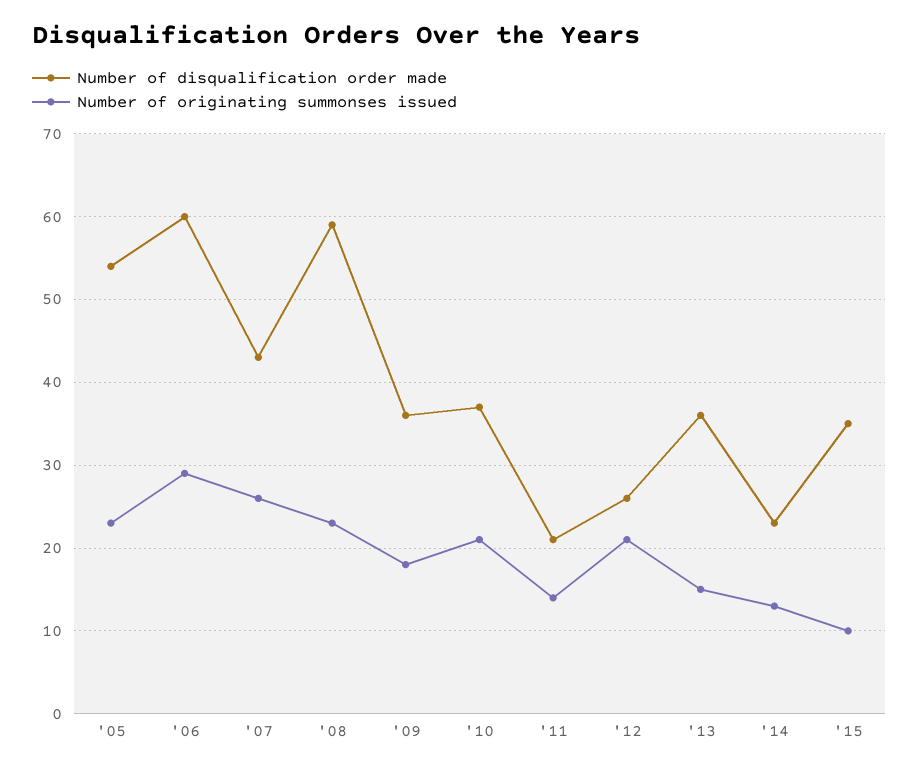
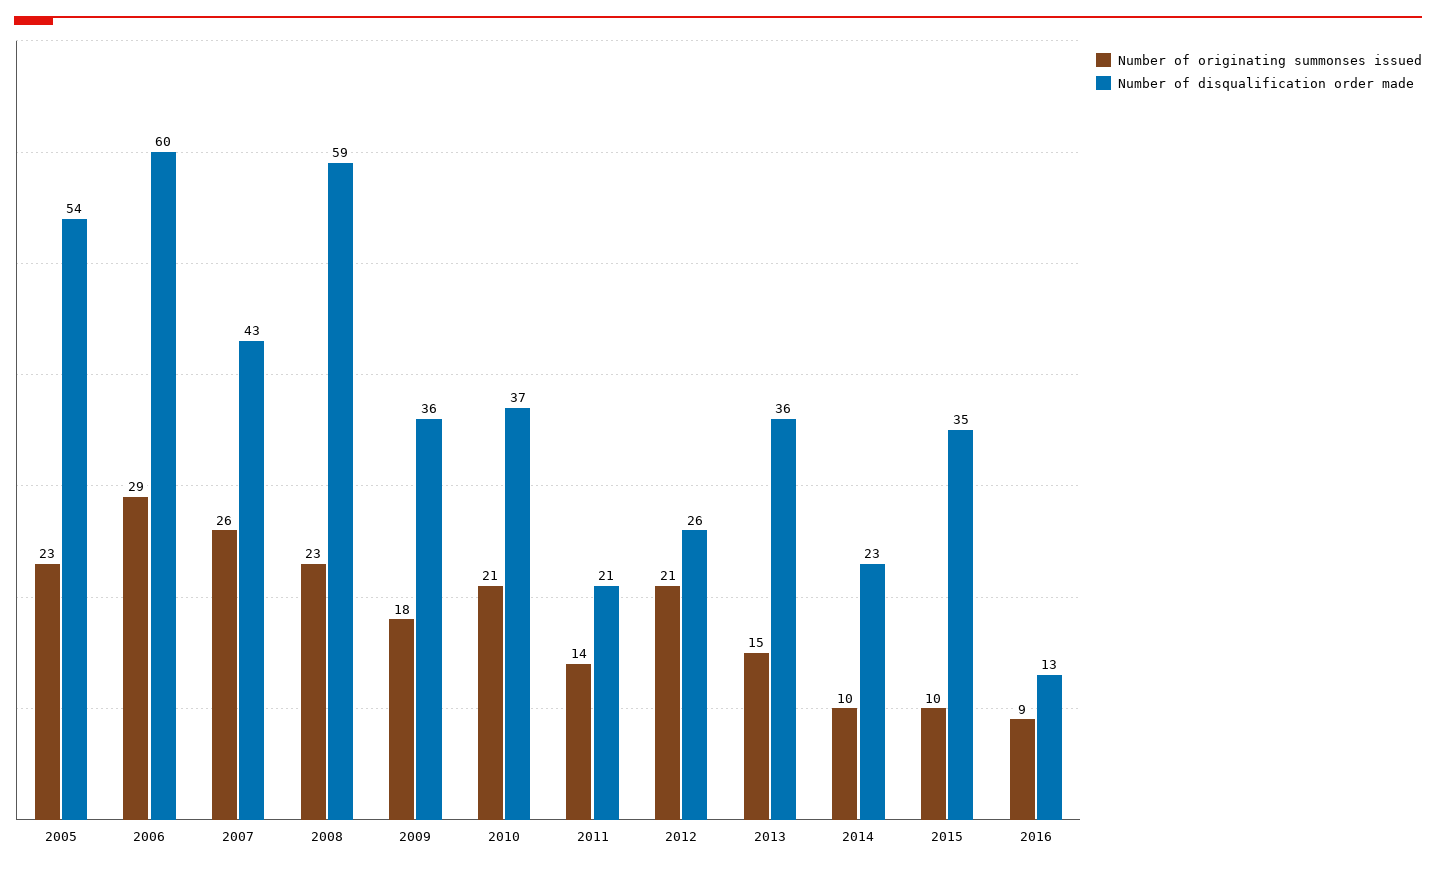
Number of originating summonses issued, '14: 13 -> 10
Number of originating summonses issued, 2016: none -> 9
Number of disqualification order made, 2016: none -> 13

